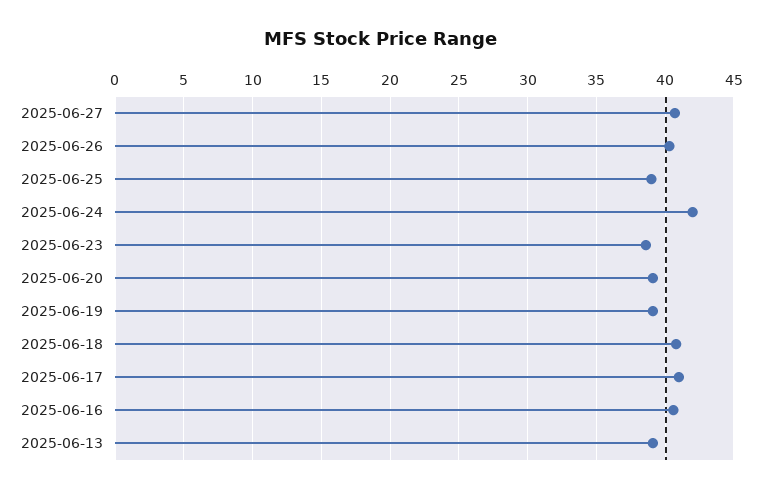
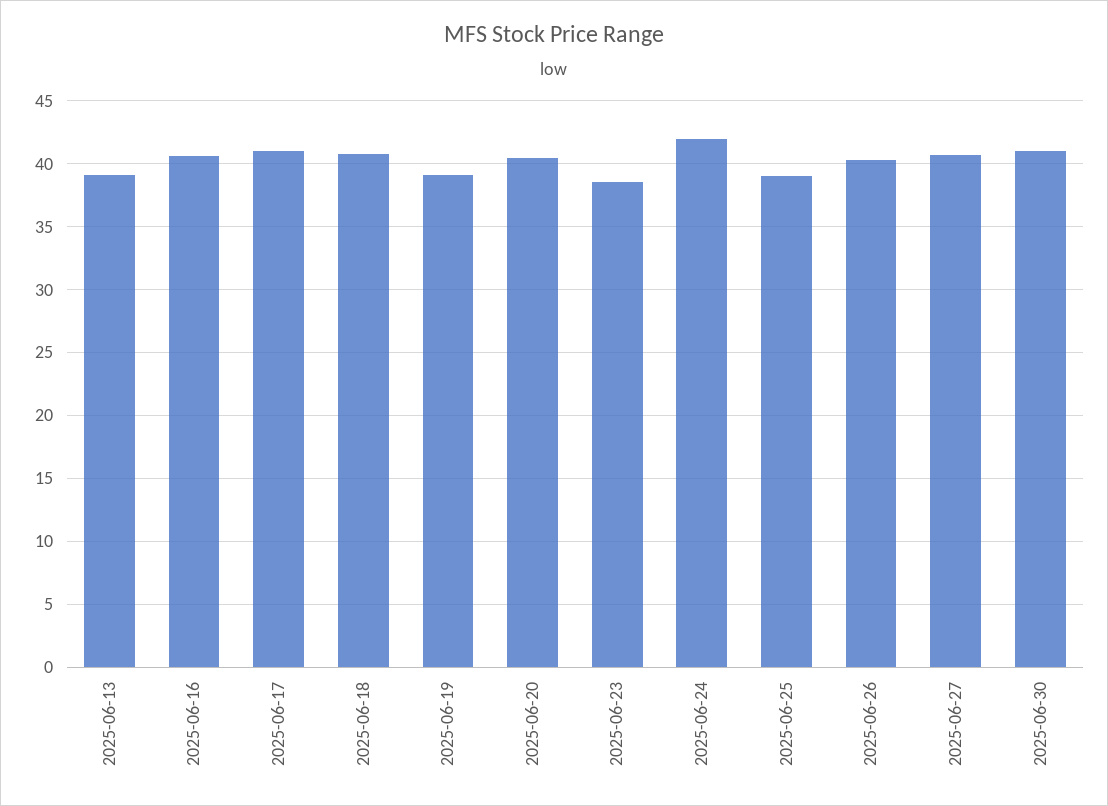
2025-06-20: 39 -> 40.5
2025-06-30: none -> 41

